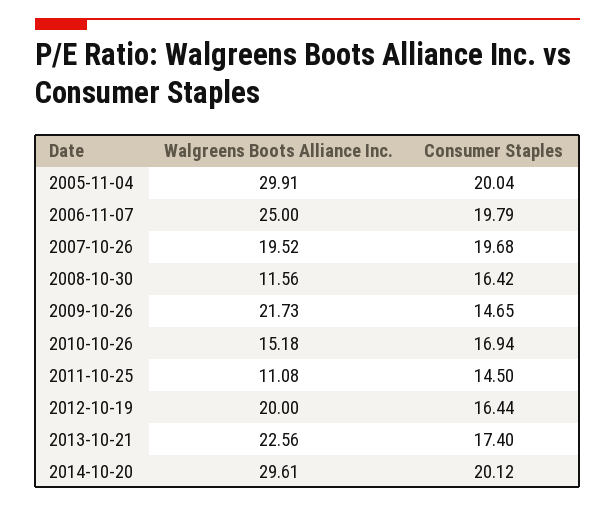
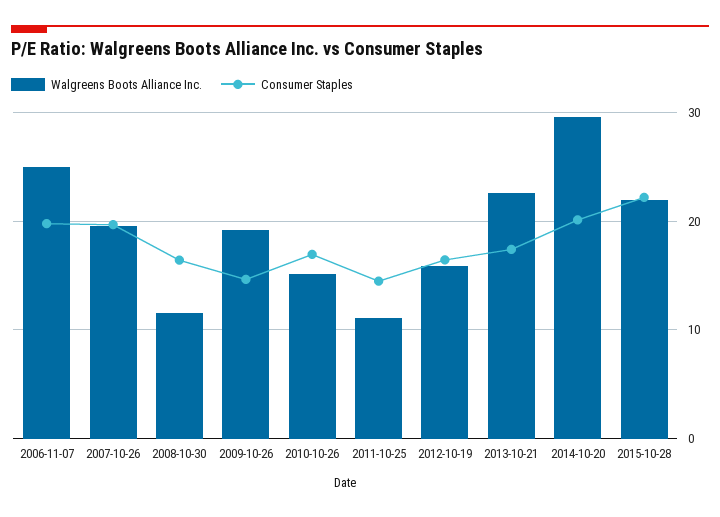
Walgreens Boots Alliance Inc., 2005-11-04: 29.91 -> none
Consumer Staples, 2005-11-04: 20.04 -> none
Walgreens Boots Alliance Inc., 2009-10-26: 21.73 -> 19
Walgreens Boots Alliance Inc., 2012-10-19: 20 -> 16
Walgreens Boots Alliance Inc., 2015-10-28: none -> 22
Consumer Staples, 2015-10-28: none -> 22

